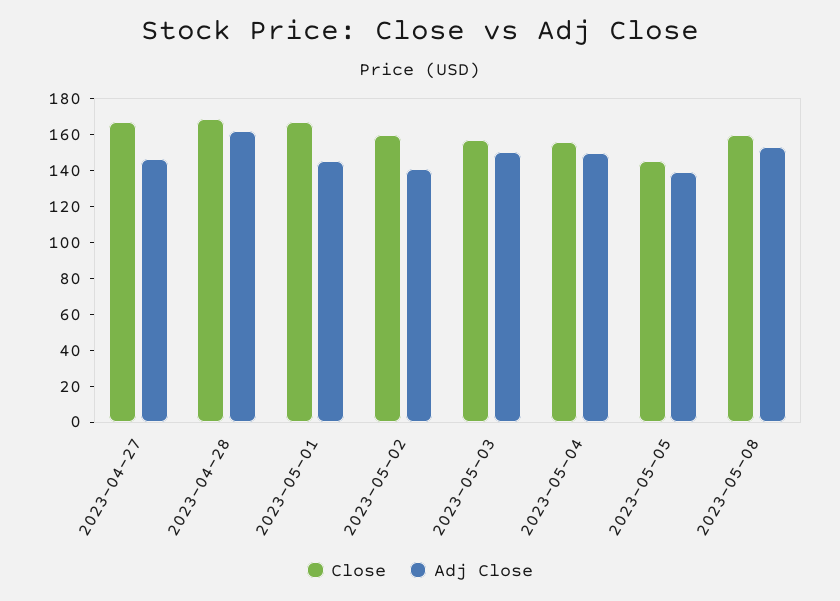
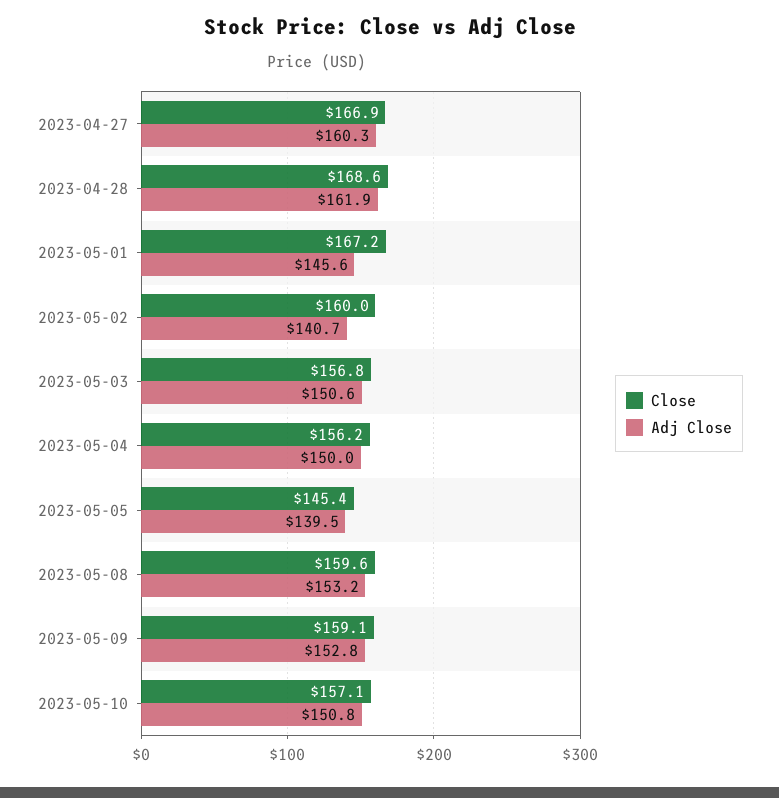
Adj Close, 2023-04-27: 145 -> 160.3
Close, 2023-05-09: none -> 159.1
Adj Close, 2023-05-09: none -> 152.8
Close, 2023-05-10: none -> 157.1
Adj Close, 2023-05-10: none -> 150.8

